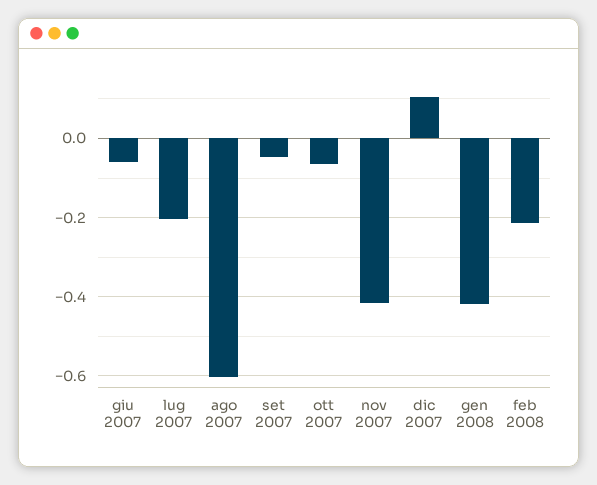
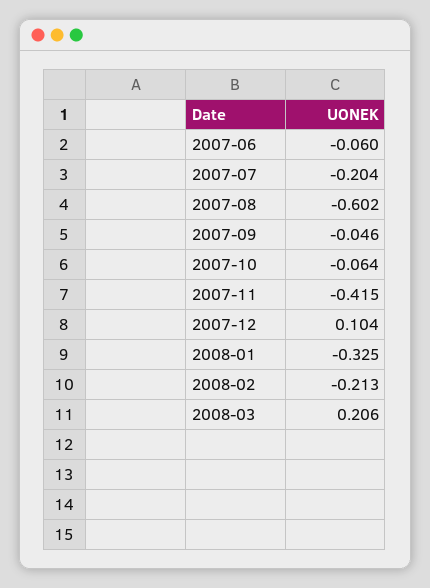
gen 2008: -0.42 -> -0.325
2008-03: none -> 0.206

